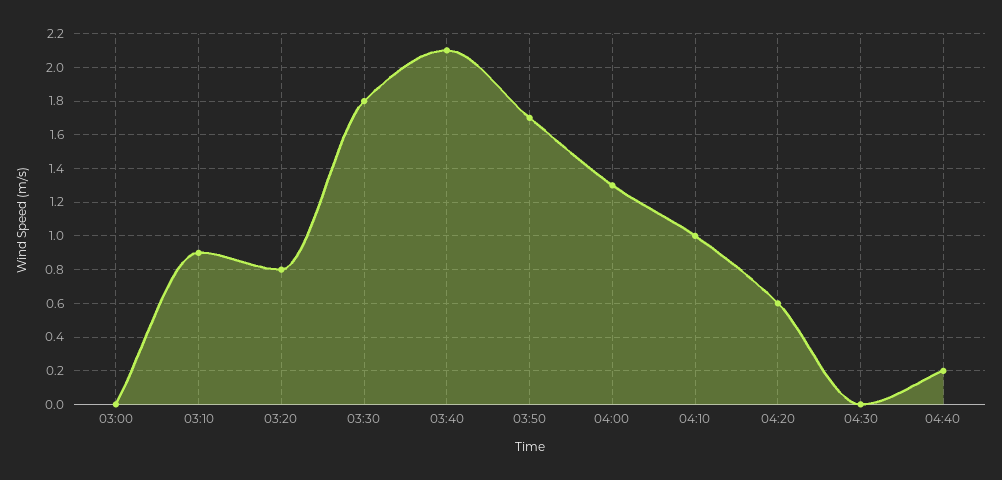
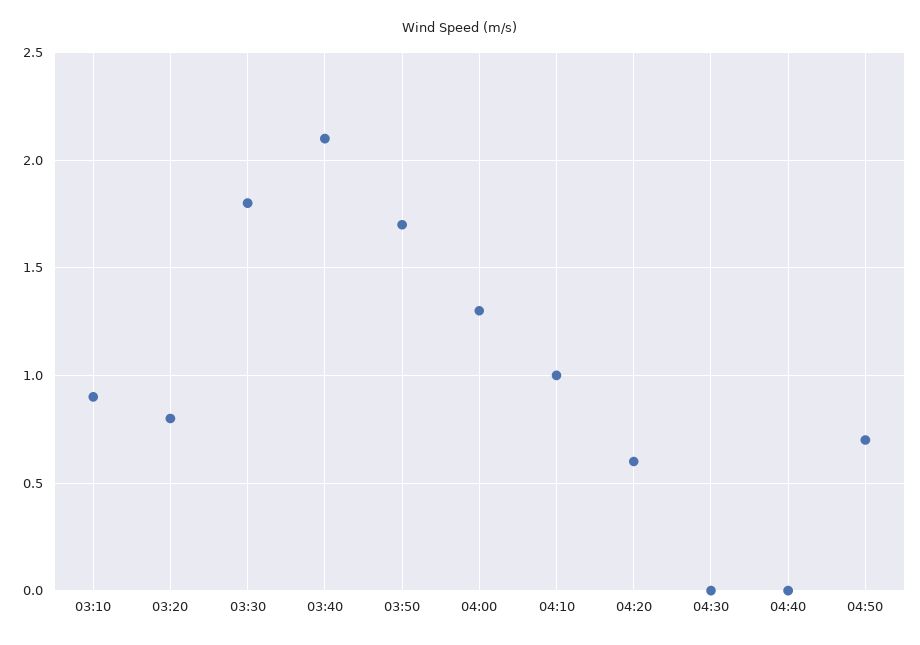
03:00: 0 -> none
04:40: 0.2 -> 0
04:50: none -> 0.7

